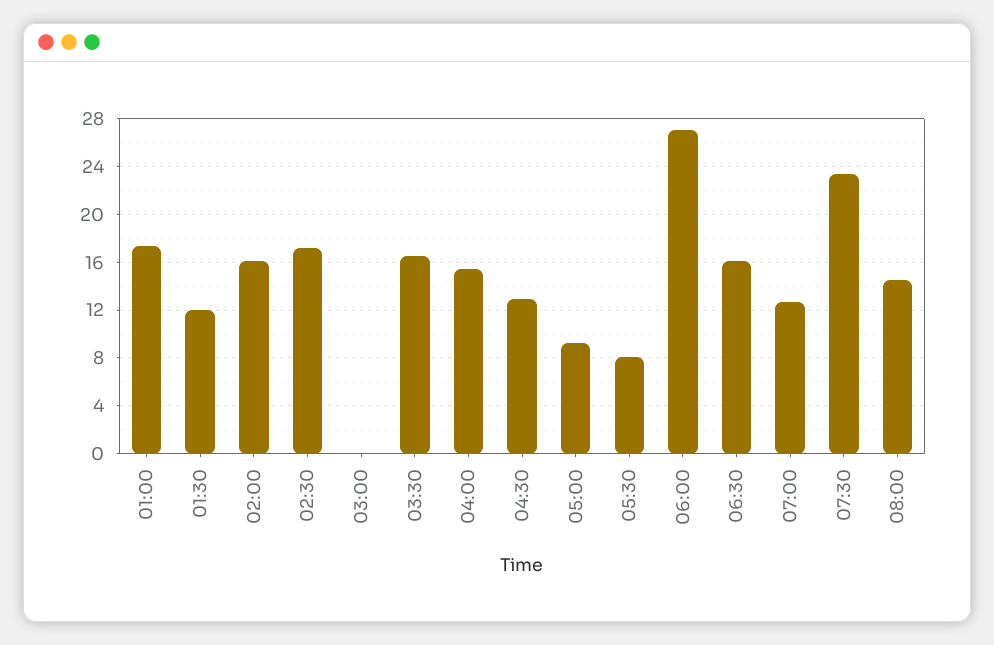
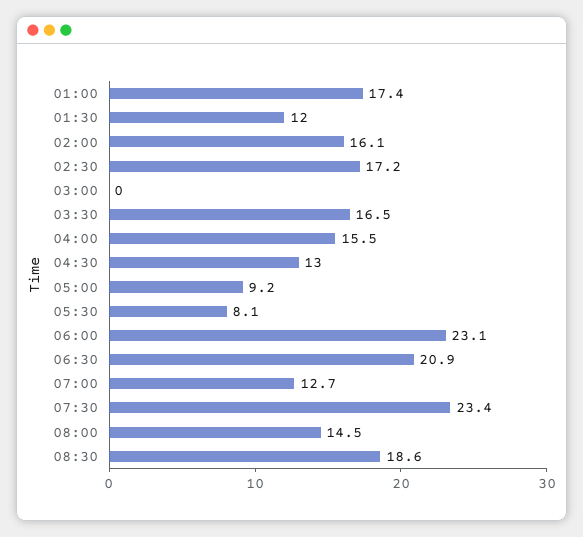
06:00: 27 -> 23.1
06:30: 16 -> 20.9
08:30: none -> 18.6

